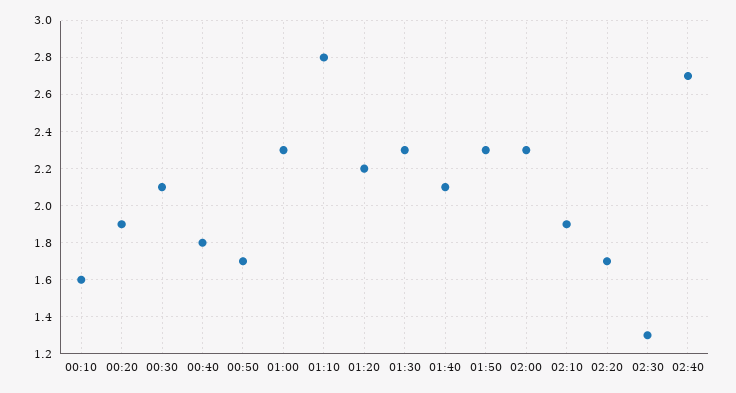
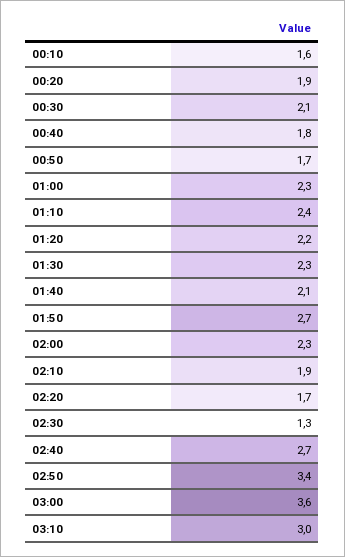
01:10: 2.8 -> 2.4
01:50: 2.3 -> 2.7
02:50: none -> 3.4
03:00: none -> 3.6
03:10: none -> 3

